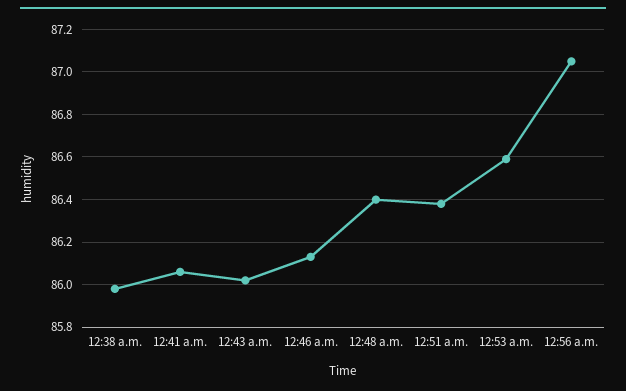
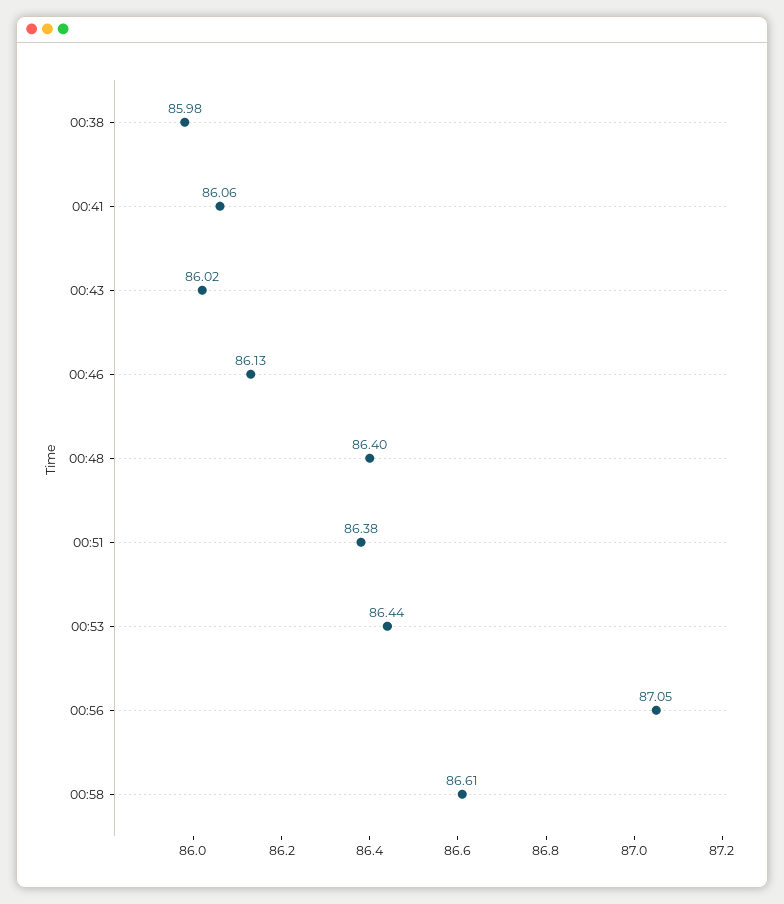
12:53 a.m.: 86.6 -> 86.44
00:58: none -> 86.61

